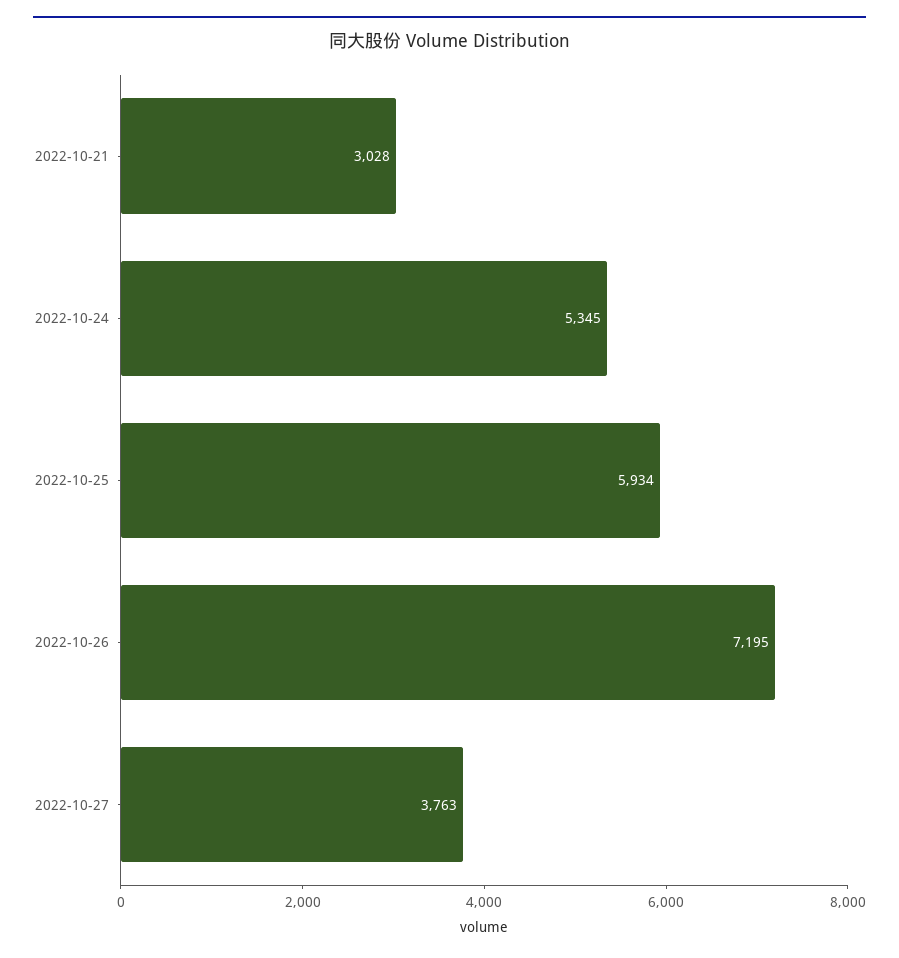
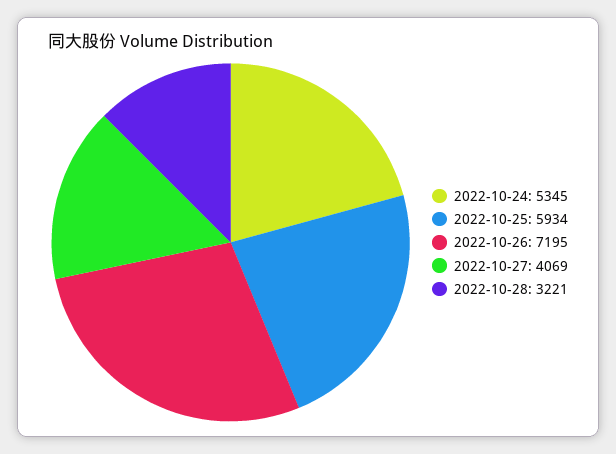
2022-10-21: 3028 -> none
2022-10-27: 3763 -> 4069
2022-10-28: none -> 3221

